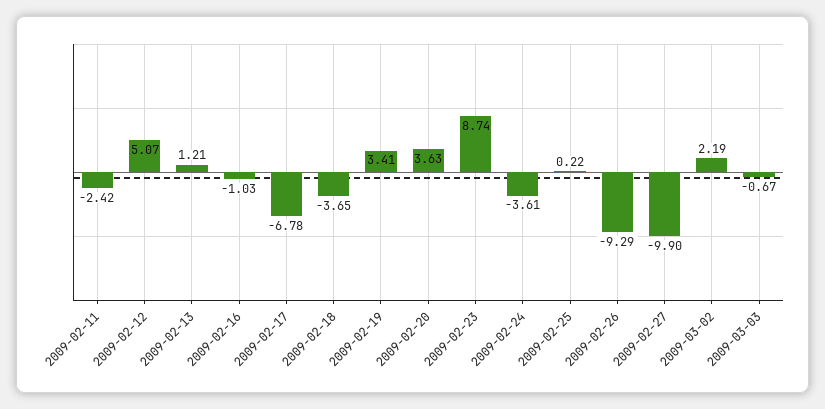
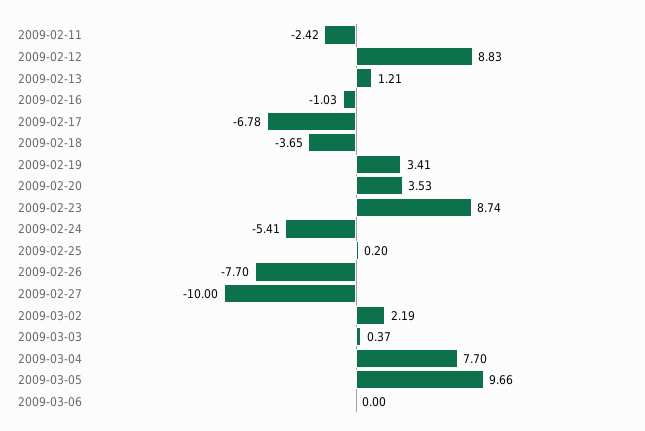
2009-02-12: 5.07 -> 8.83
2009-02-20: 3.63 -> 3.53
2009-02-24: -3.61 -> -5.41
2009-02-25: 0.22 -> 0.2
2009-02-26: -9.29 -> -7.7
2009-02-27: -9.9 -> -10
2009-03-03: -0.67 -> 0.37
2009-03-04: none -> 7.7
2009-03-05: none -> 9.66
2009-03-06: none -> 0

